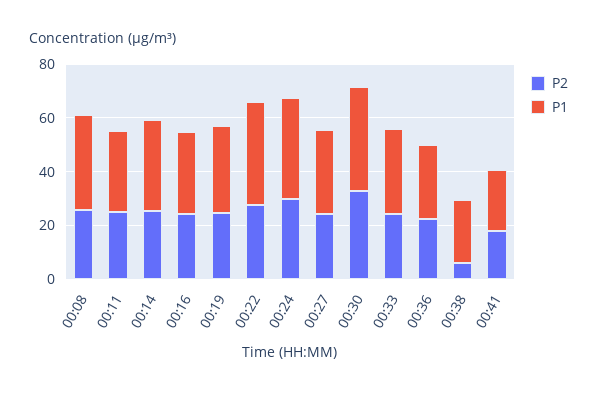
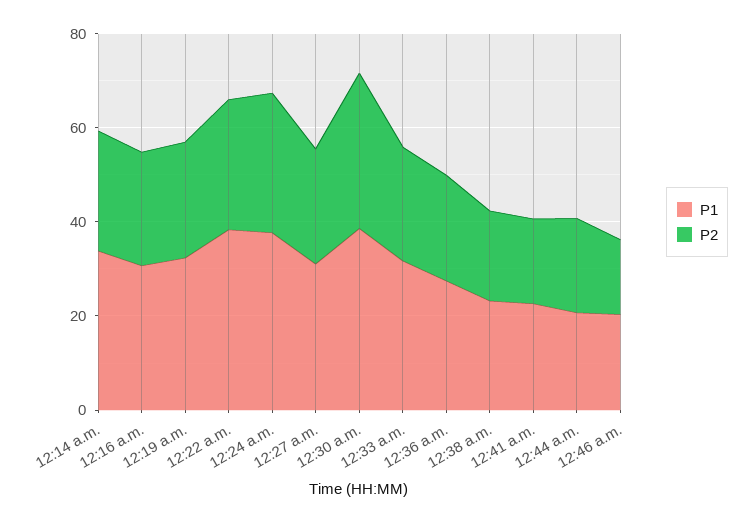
P2, 00:08: 25 -> none
P1, 00:08: 35 -> none
P2, 00:11: 25 -> none
P1, 00:11: 30 -> none
P2, 00:38: 5 -> 20
P1, 12:44 a.m.: none -> 20
P2, 12:44 a.m.: none -> 20
P1, 12:46 a.m.: none -> 20
P2, 12:46 a.m.: none -> 15

